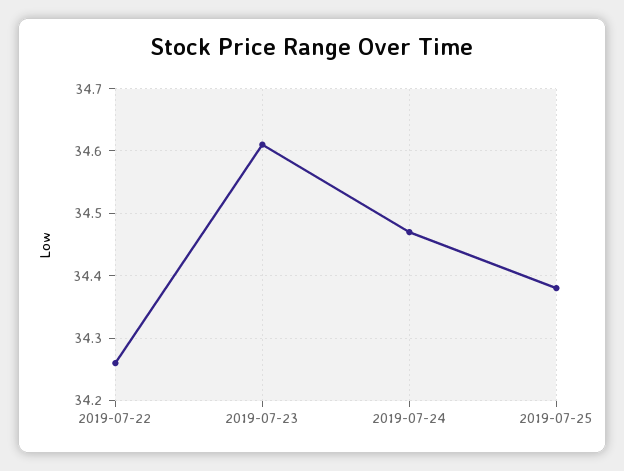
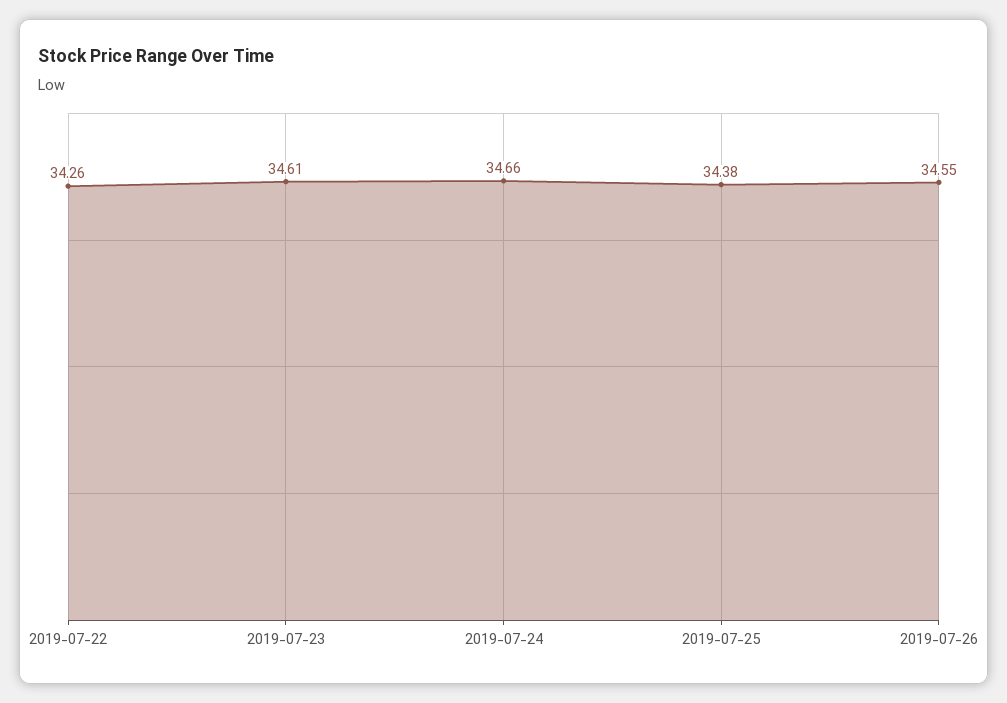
2019-07-24: 34.47 -> 34.66
2019-07-26: none -> 34.55

